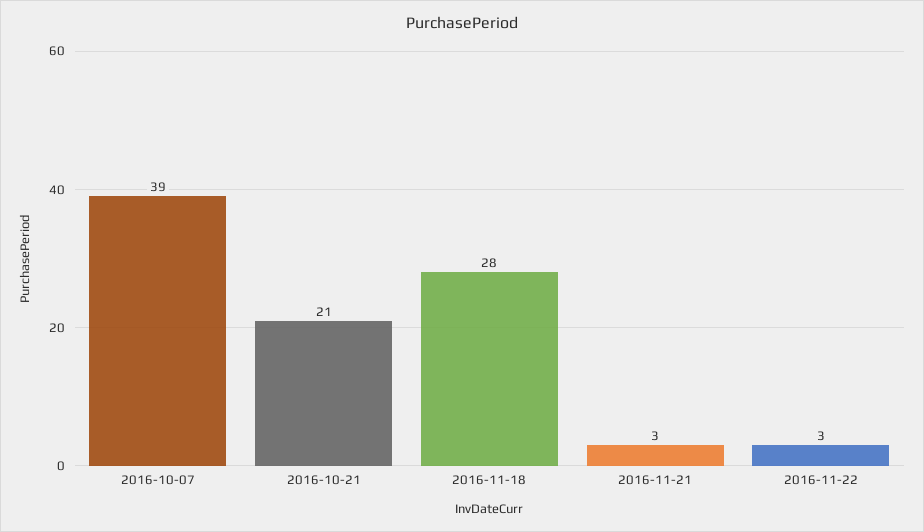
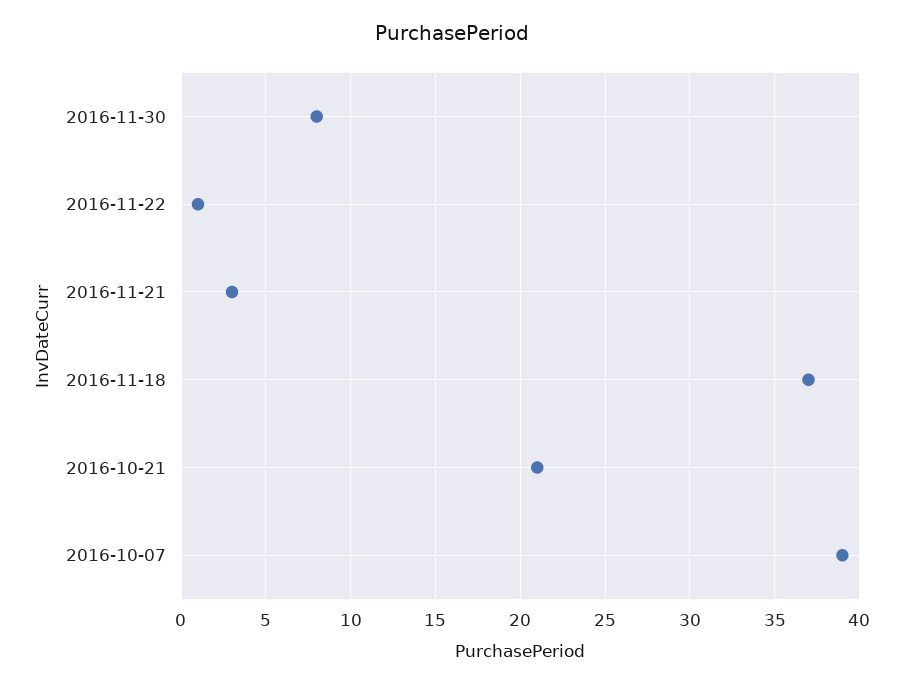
2016-11-18: 28 -> 37
2016-11-22: 3 -> 1
2016-11-30: none -> 8

